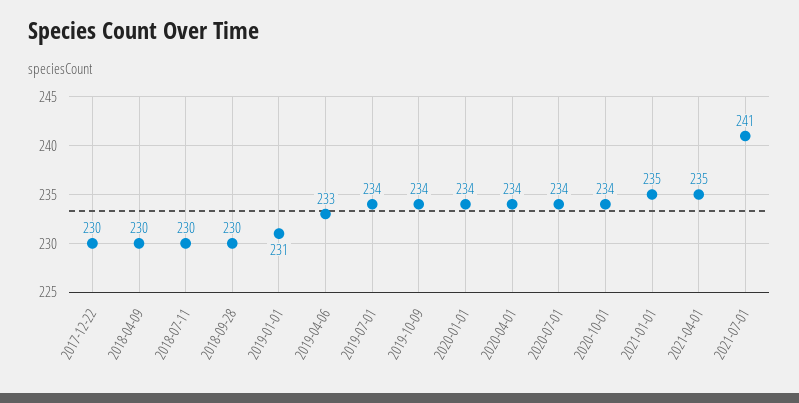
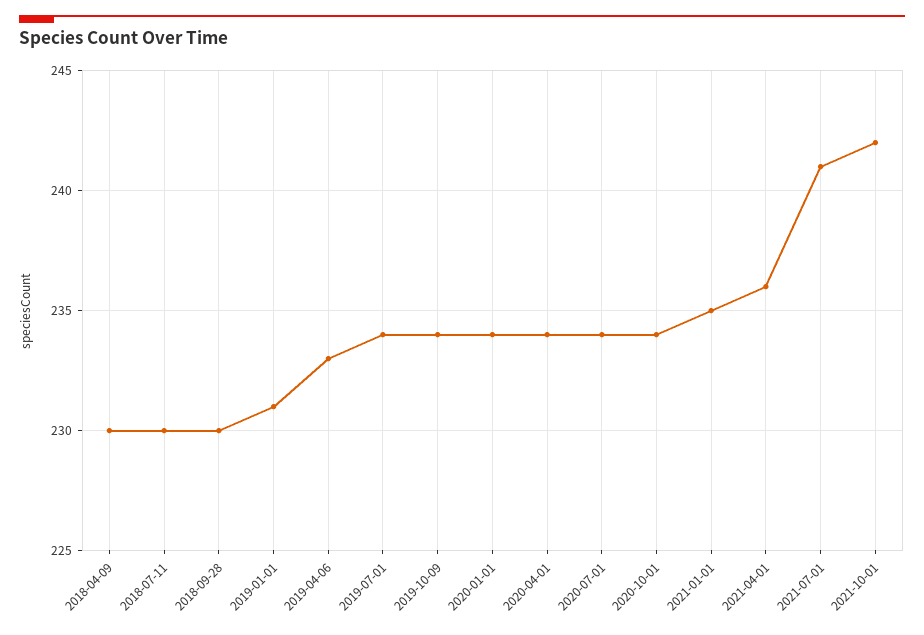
2017-12-22: 230 -> none
2021-04-01: 235 -> 236
2021-10-01: none -> 242

